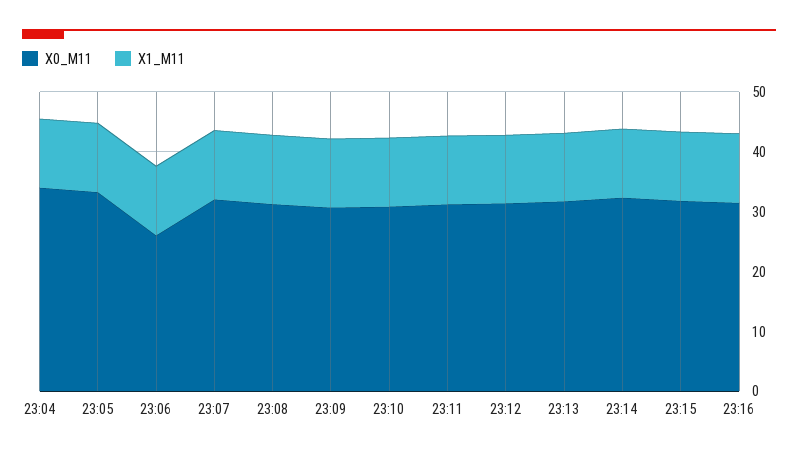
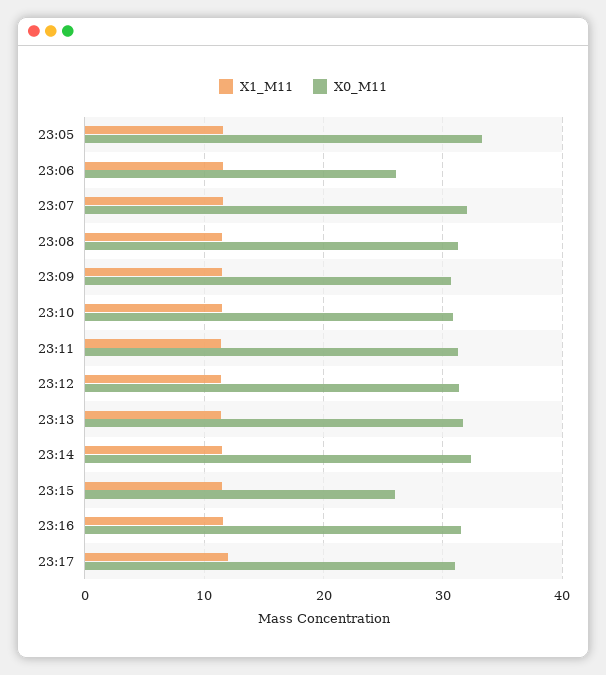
X0_M11, 23:04: 34 -> none
X1_M11, 23:04: 12 -> none
X0_M11, 23:15: 32 -> 26
X1_M11, 23:17: none -> 12
X0_M11, 23:17: none -> 31

